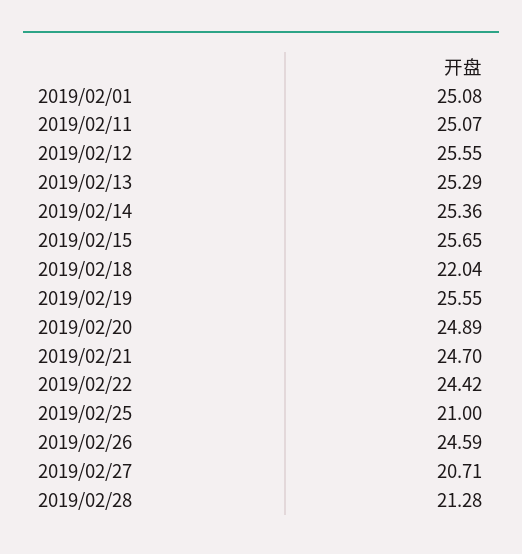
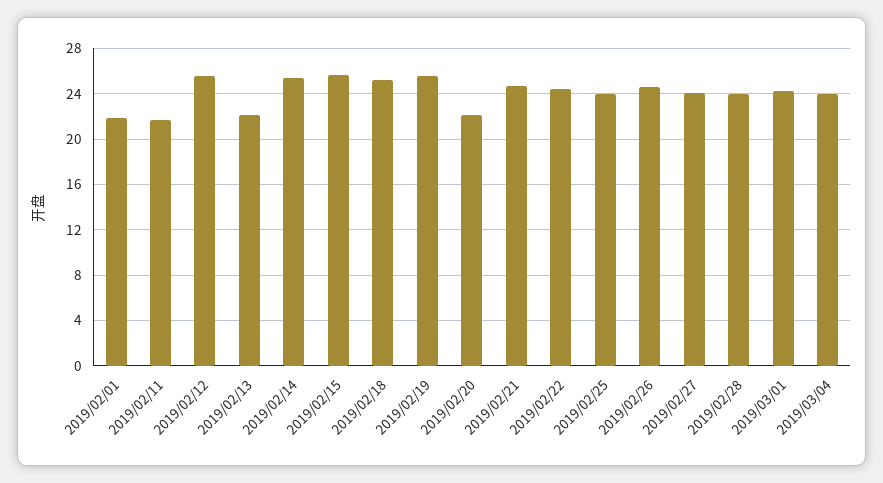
2019/02/01: 25.08 -> 22
2019/02/11: 25.07 -> 22
2019/02/13: 25.29 -> 22
2019/02/18: 22.04 -> 25
2019/02/20: 24.89 -> 22
2019/02/25: 21 -> 24
2019/02/27: 20.71 -> 24
2019/02/28: 21.28 -> 24
2019/03/01: none -> 24
2019/03/04: none -> 24

